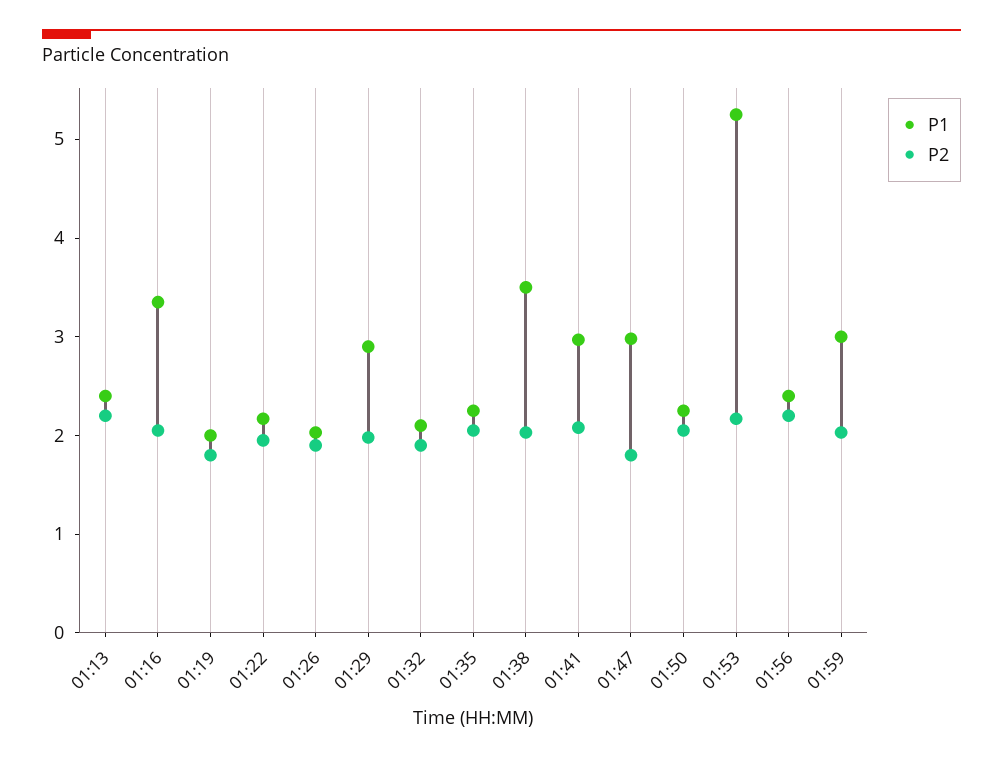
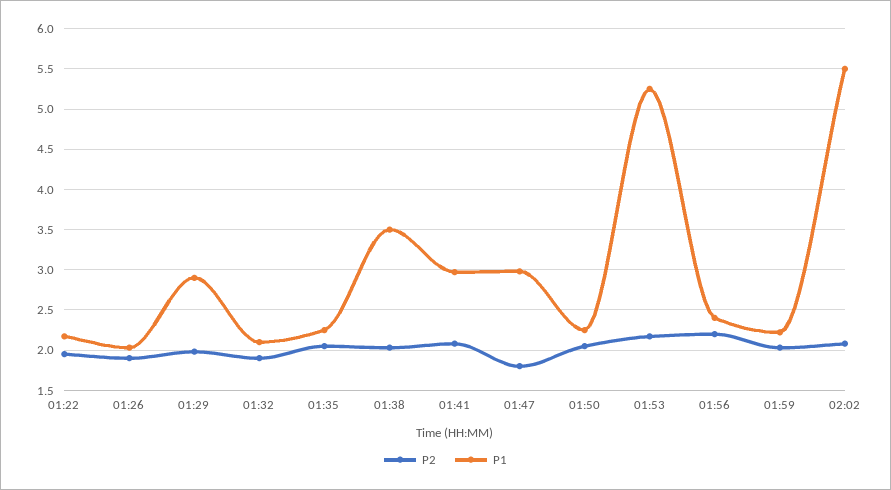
P1, 01:13: 2.4 -> none
P2, 01:13: 2.2 -> none
P1, 01:16: 3.4 -> none
P2, 01:16: 2 -> none
P1, 01:19: 2 -> none
P2, 01:19: 1.8 -> none
P1, 01:59: 3 -> 2.2
P2, 02:02: none -> 2.1
P1, 02:02: none -> 5.5

